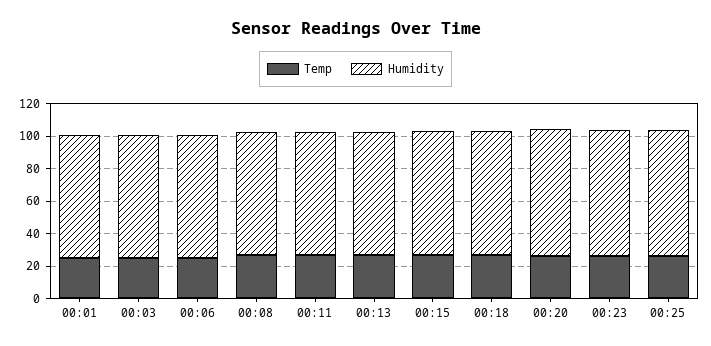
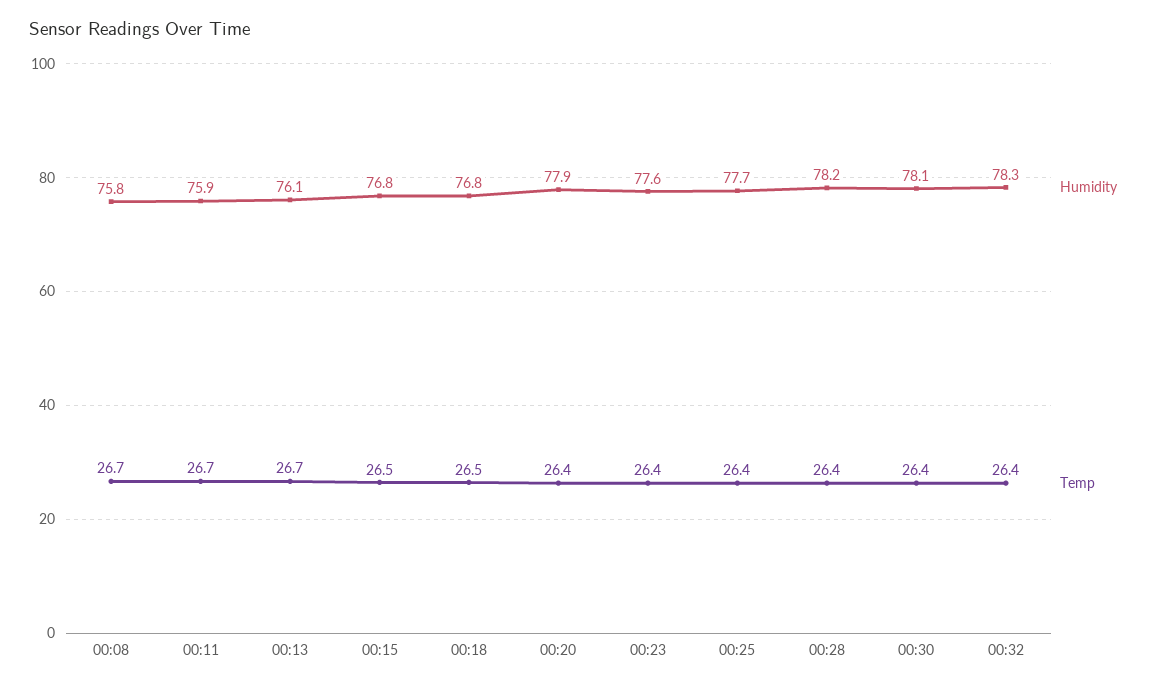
Temp, 00:01: 25 -> none
Humidity, 00:01: 75 -> none
Temp, 00:03: 25 -> none
Humidity, 00:03: 75 -> none
Temp, 00:06: 25 -> none
Humidity, 00:06: 75 -> none
Humidity, 00:28: none -> 78.2
Temp, 00:28: none -> 26.4
Humidity, 00:30: none -> 78.1
Temp, 00:30: none -> 26.4
Humidity, 00:32: none -> 78.3
Temp, 00:32: none -> 26.4

